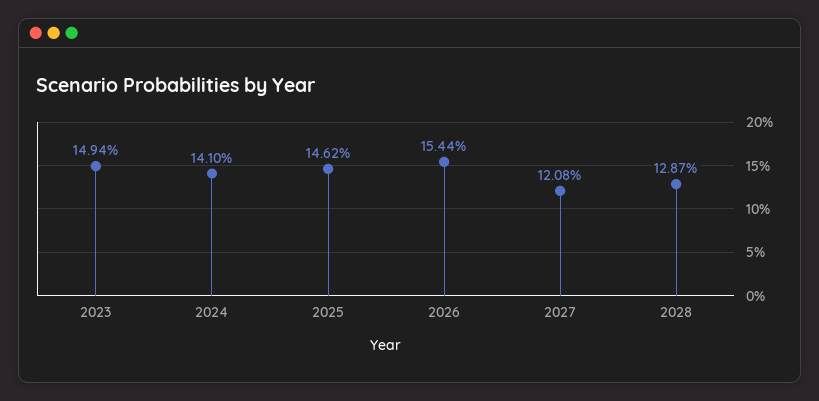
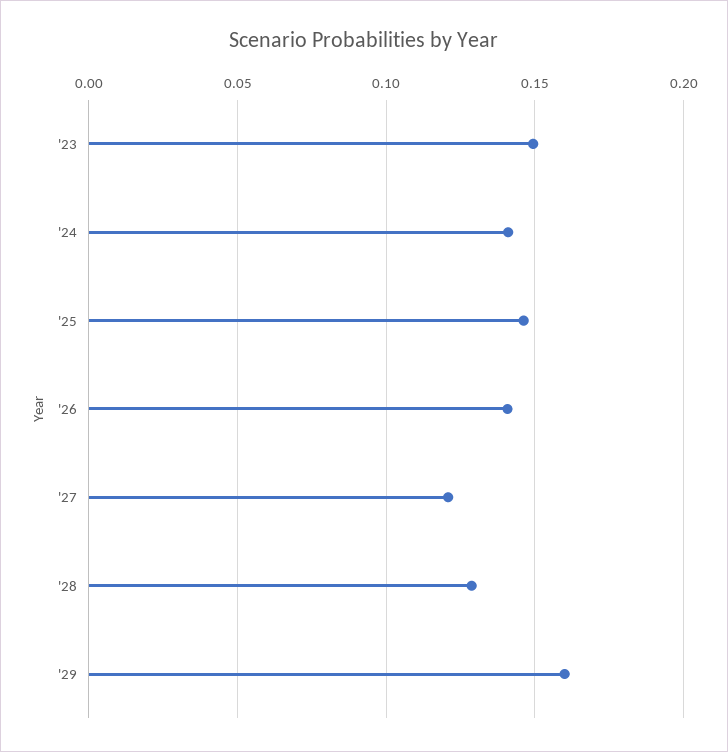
2026: 0.1544 -> 0.14
'29: none -> 0.16

